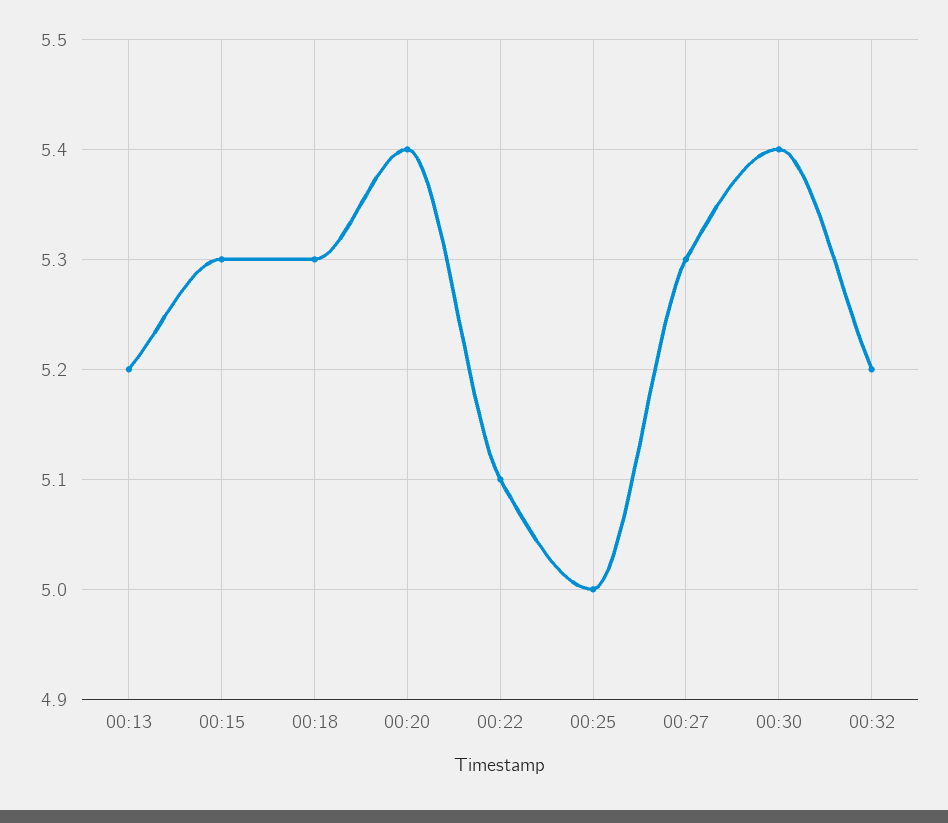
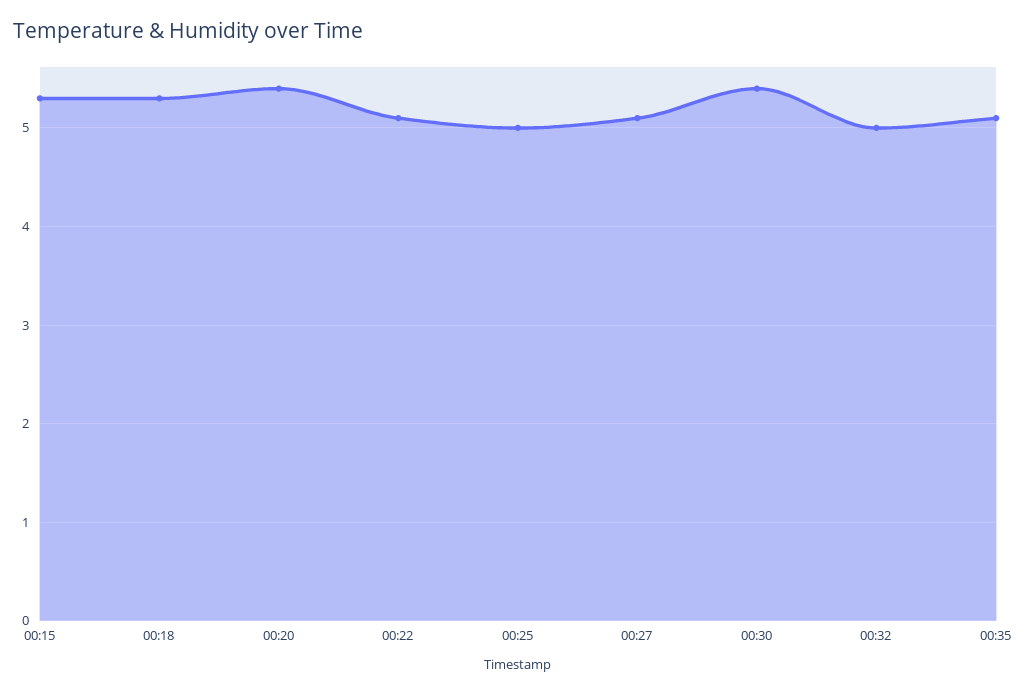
00:13: 5.2 -> none
00:27: 5.3 -> 5.1
00:32: 5.2 -> 5
00:35: none -> 5.1

